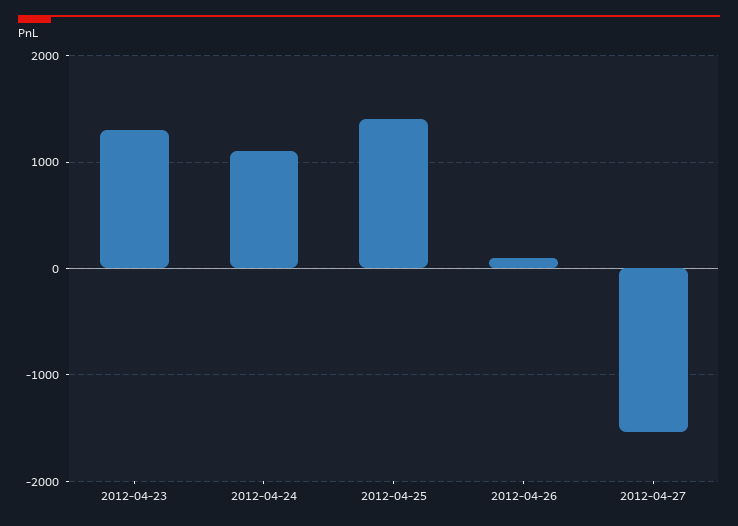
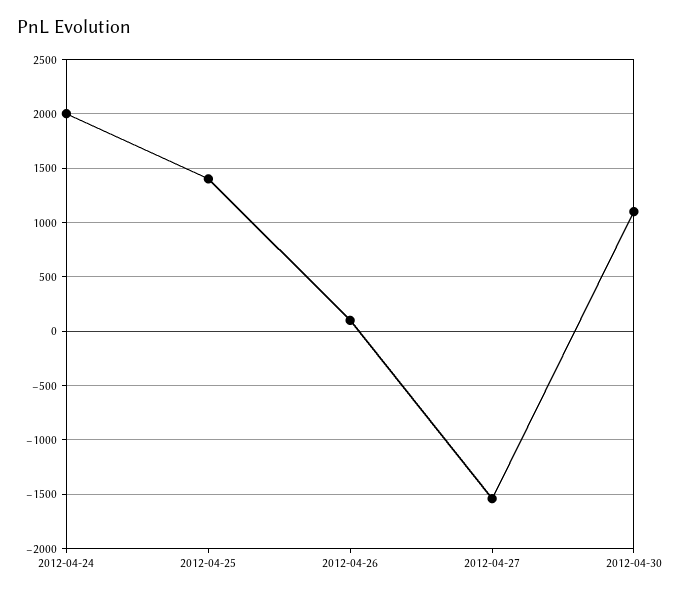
2012-04-23: 1300 -> none
2012-04-24: 1100 -> 2000
2012-04-30: none -> 1100

